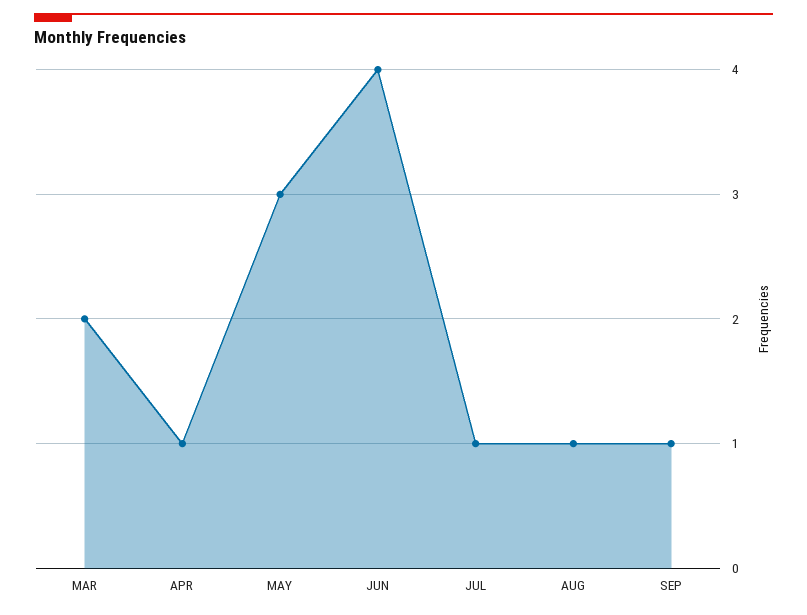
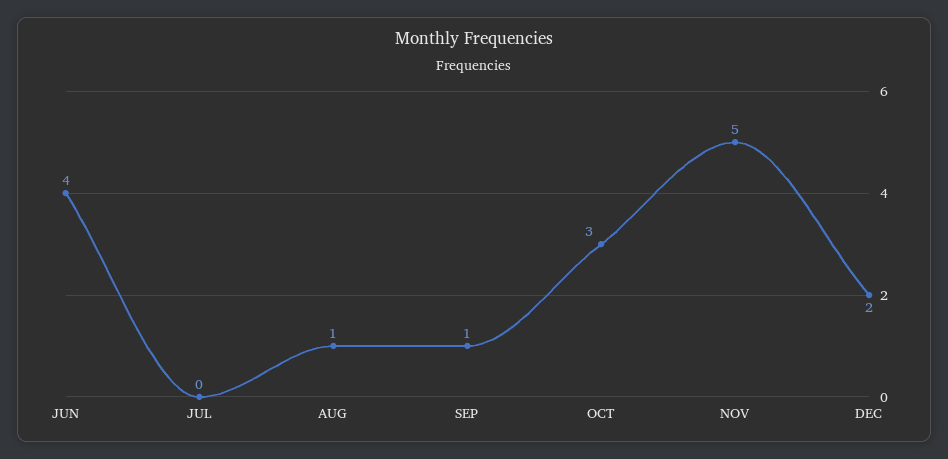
MAR: 2 -> none
APR: 1 -> none
MAY: 3 -> none
JUL: 1 -> 0
OCT: none -> 3
NOV: none -> 5
DEC: none -> 2

